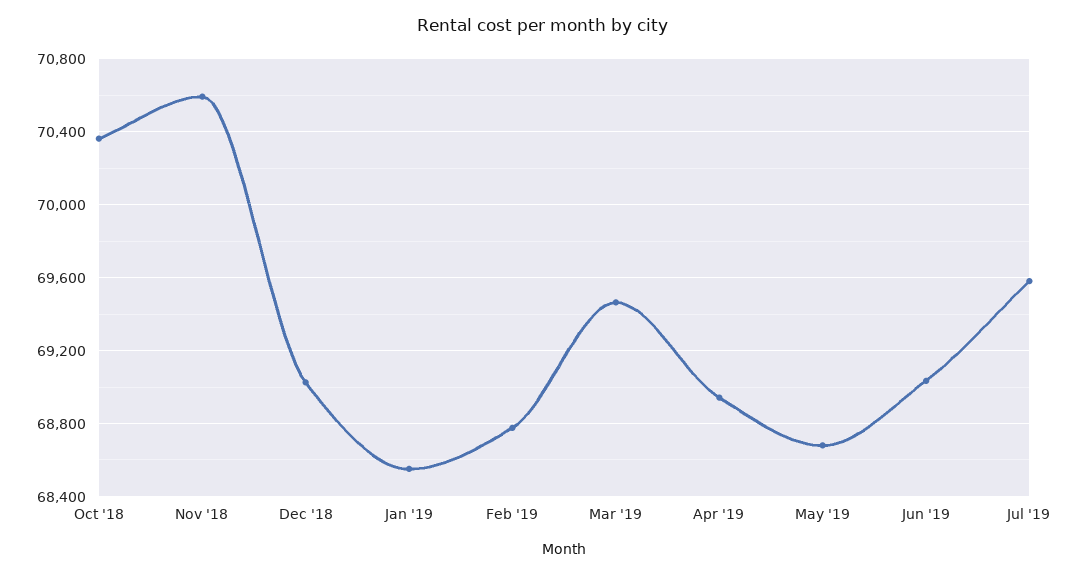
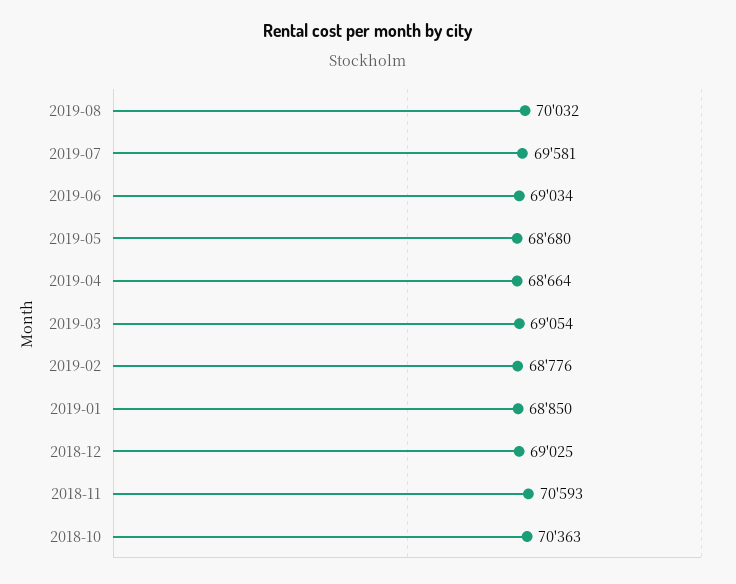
Jan '19: 68550 -> 68850
Mar '19: 69450 -> 69054
Apr '19: 68950 -> 68664
2019-08: none -> 70032

